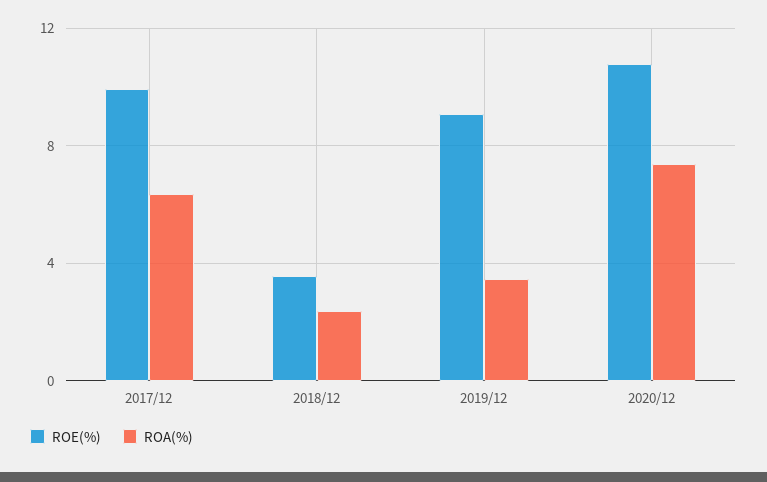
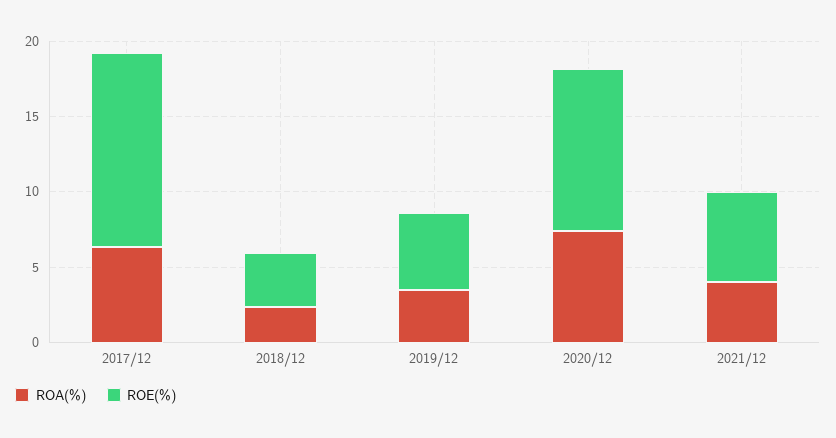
ROE(%), 2017/12: 10 -> 13
ROE(%), 2019/12: 9 -> 5
ROA(%), 2021/12: none -> 4
ROE(%), 2021/12: none -> 6

